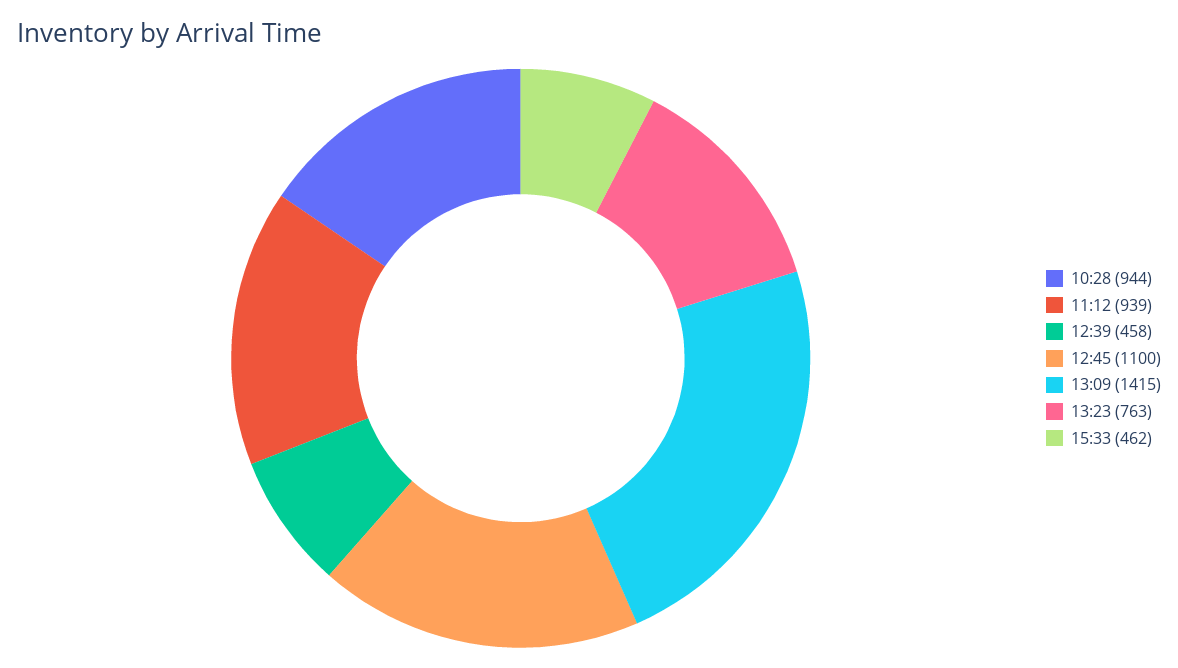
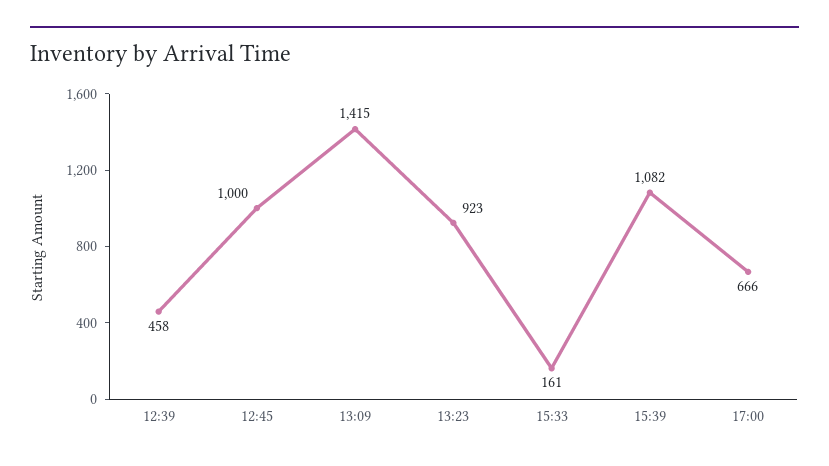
10:28: 944 -> none
11:12: 939 -> none
12:45: 1100 -> 1000
13:23: 763 -> 923
15:33: 462 -> 161
15:39: none -> 1082
17:00: none -> 666

